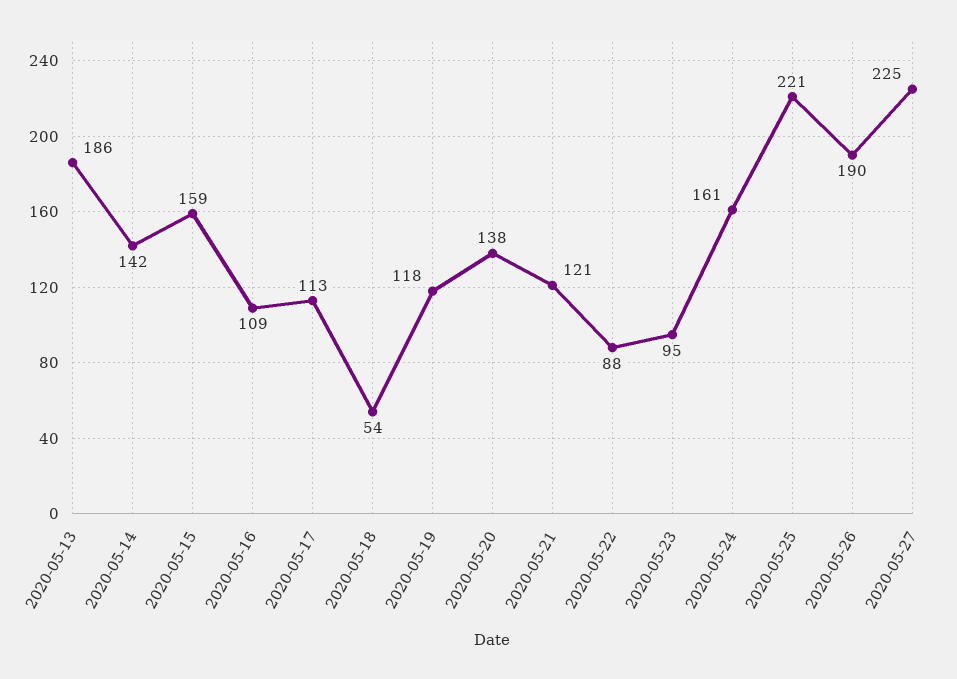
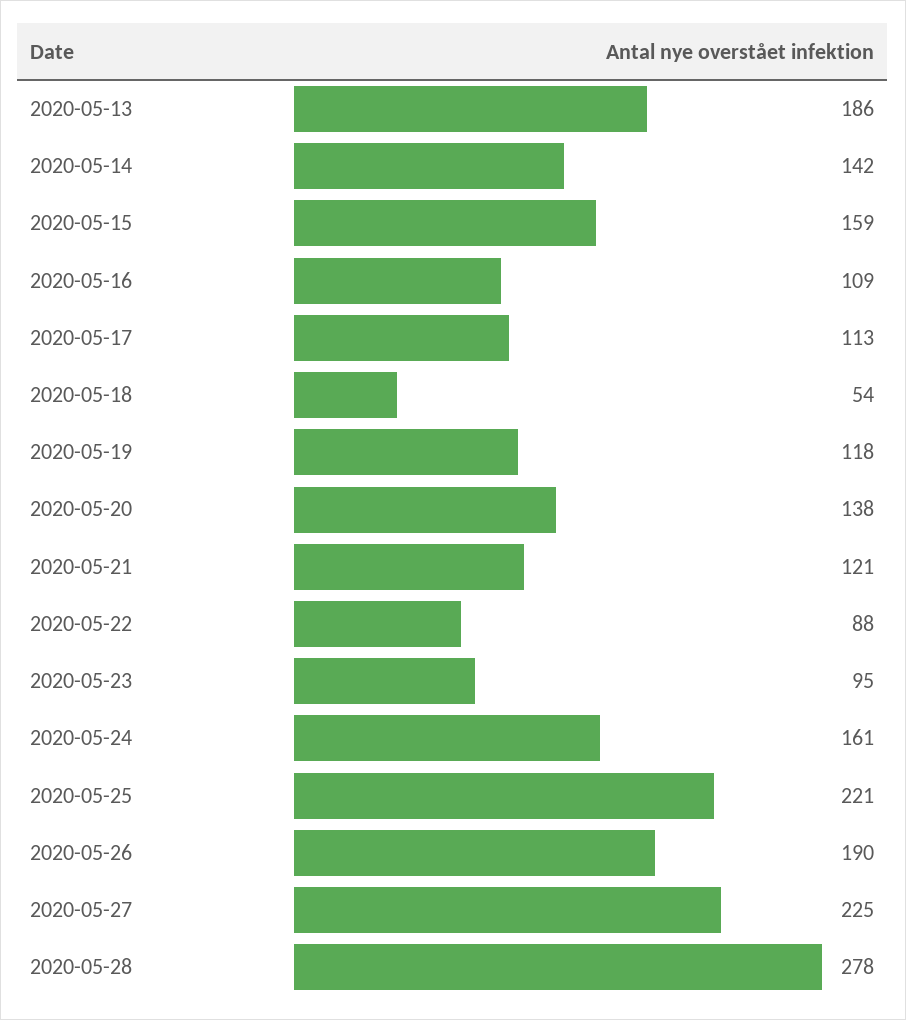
2020-05-28: none -> 278

